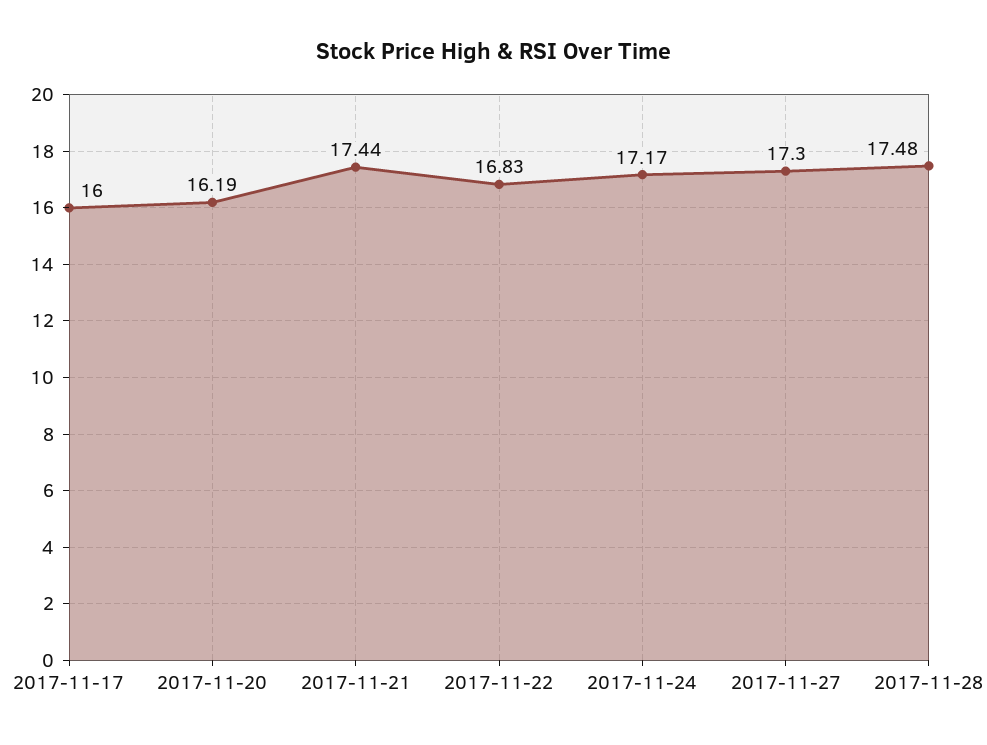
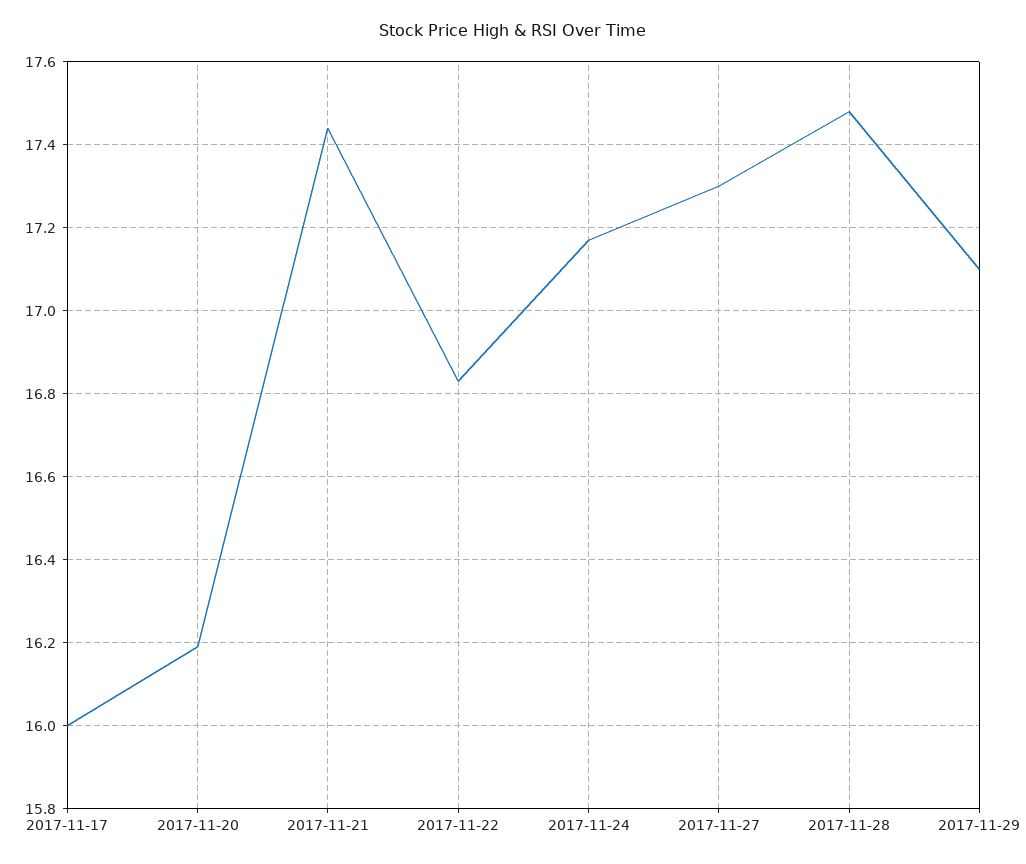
2017-11-29: none -> 17.1

